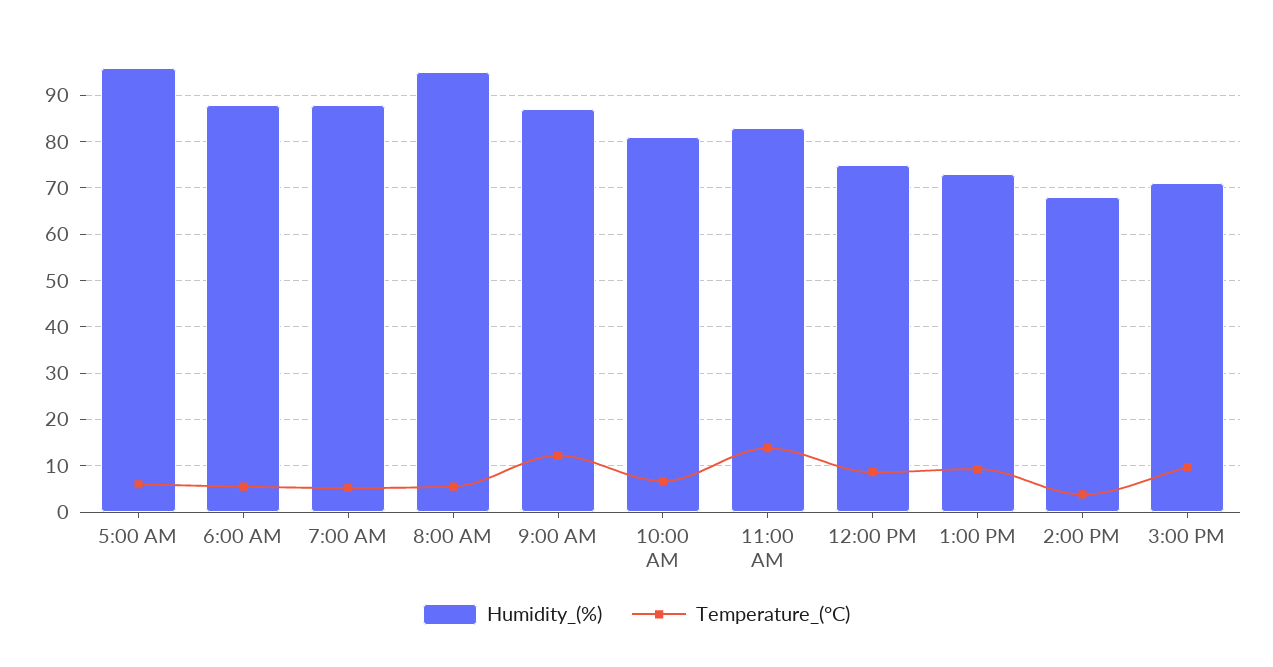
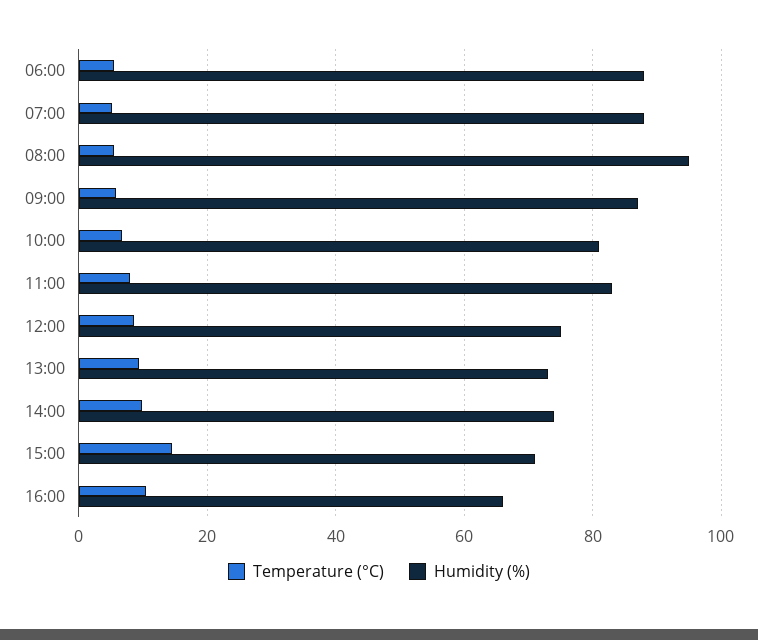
Humidity_(%), 5:00 AM: 96 -> none
Temperature_(°C), 5:00 AM: 6 -> none
Temperature_(°C), 9:00 AM: 12 -> 6
Temperature_(°C), 11:00 AM: 14 -> 8
Humidity_(%), 2:00 PM: 68 -> 74
Temperature_(°C), 2:00 PM: 4 -> 10
Temperature_(°C), 3:00 PM: 10 -> 14
Temperature_(°C), 16:00: none -> 10
Humidity_(%), 16:00: none -> 66

